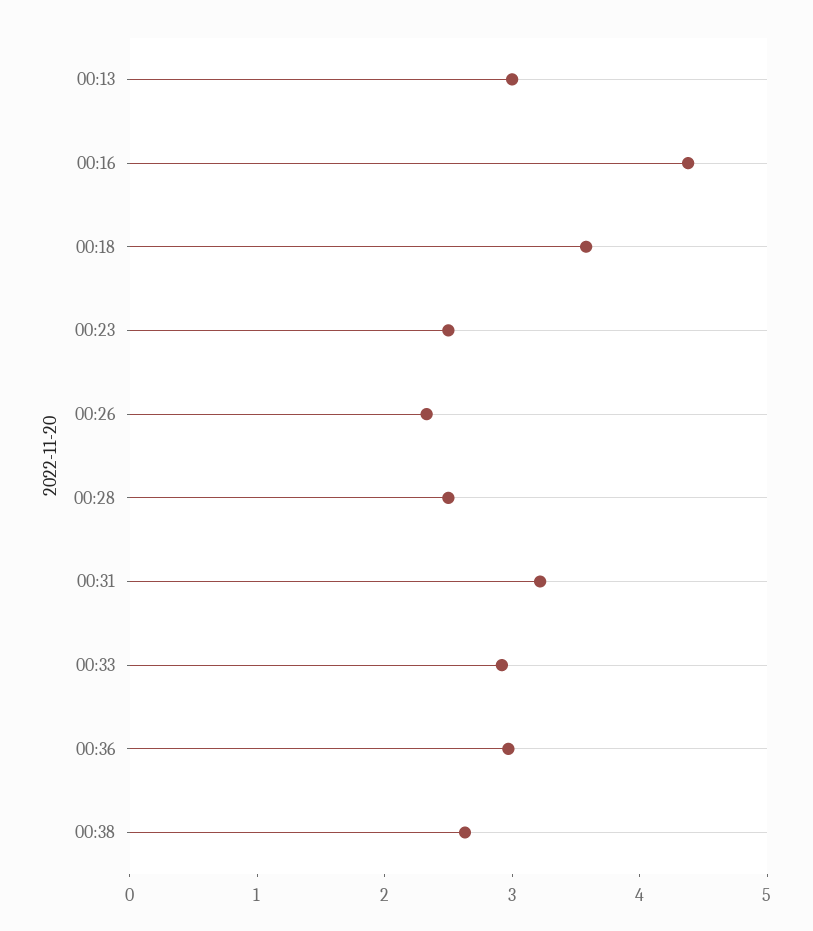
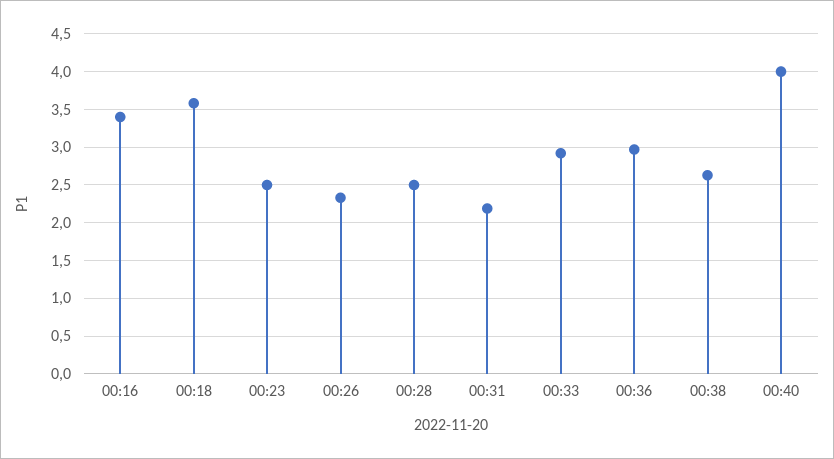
00:13: 3 -> none
00:16: 4.4 -> 3.4
00:31: 3.2 -> 2.2
00:40: none -> 4

